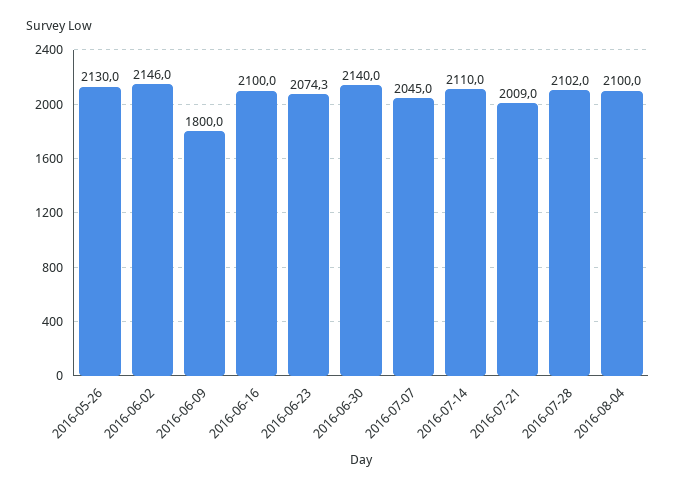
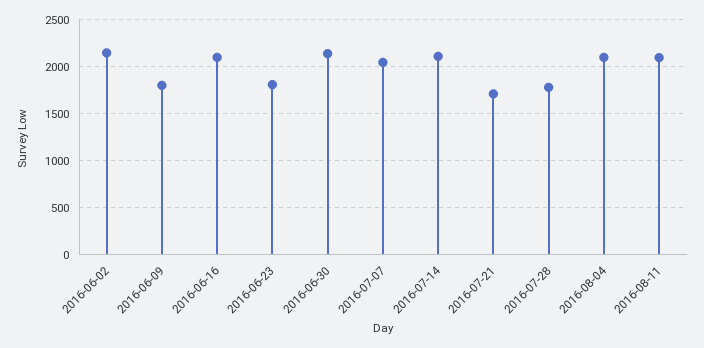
2016-05-26: 2130 -> none
2016-06-23: 2074.3 -> 1800
2016-07-21: 2009 -> 1700
2016-07-28: 2102 -> 1800
2016-08-11: none -> 2100

